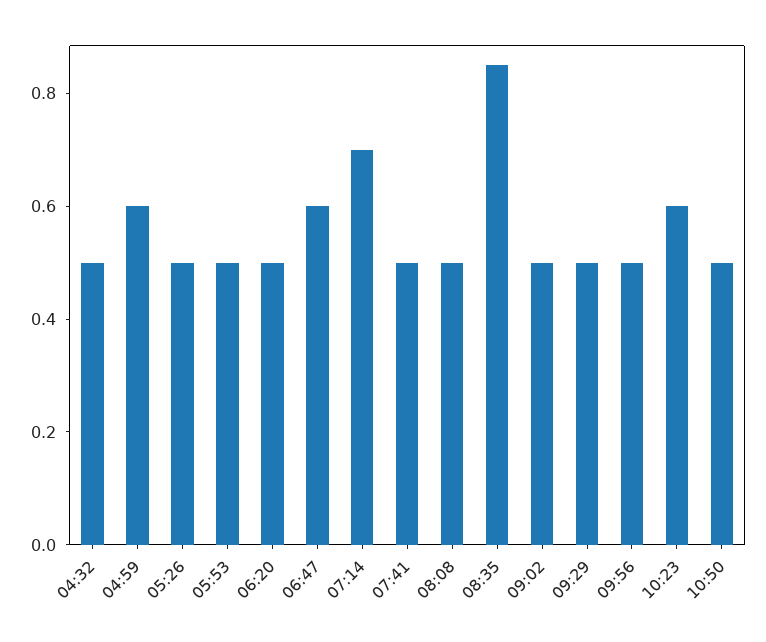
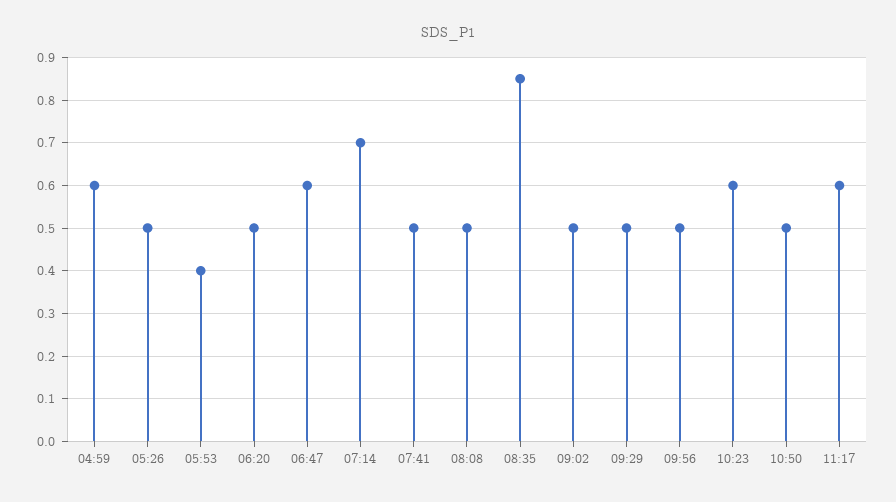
04:32: 0.5 -> none
05:53: 0.5 -> 0.4
11:17: none -> 0.6

